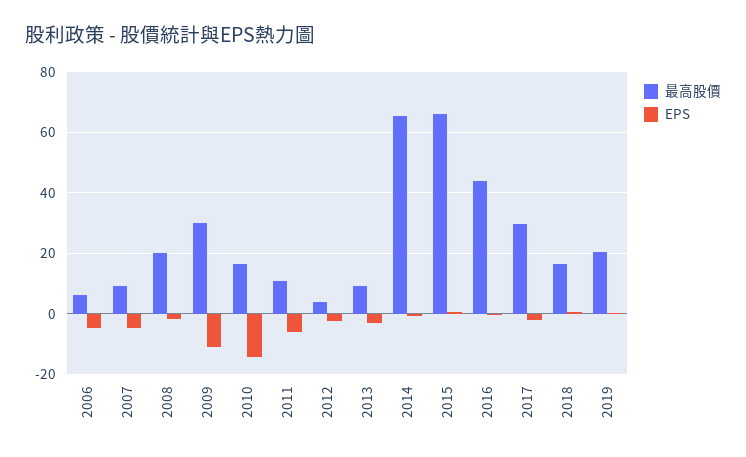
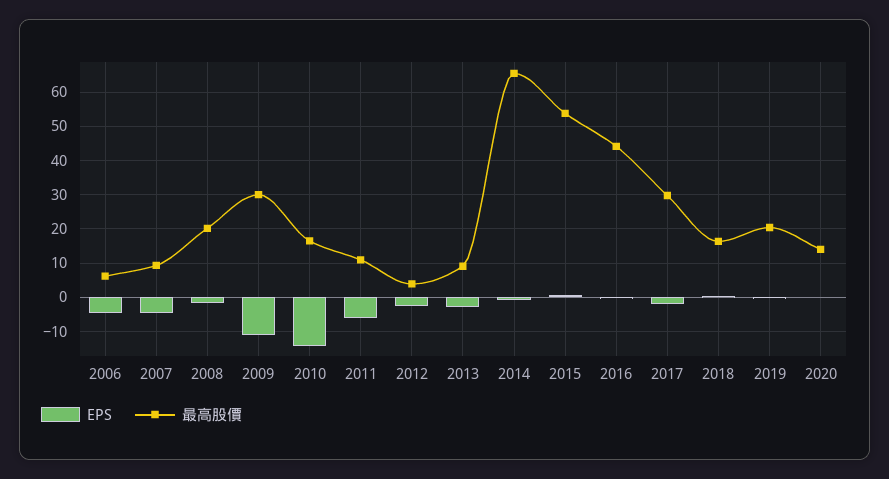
最高股價, 2015: 66 -> 54
EPS, 2020: none -> 0
最高股價, 2020: none -> 14

